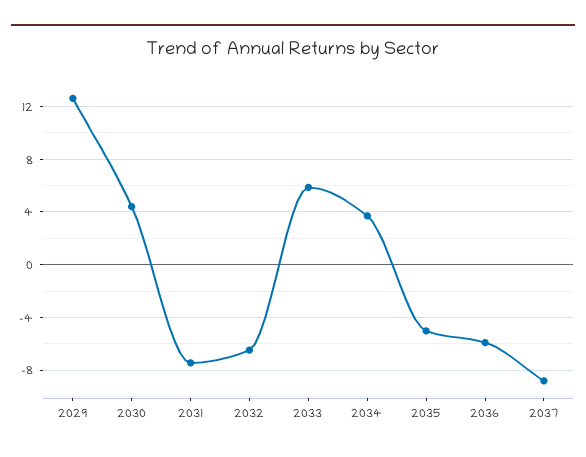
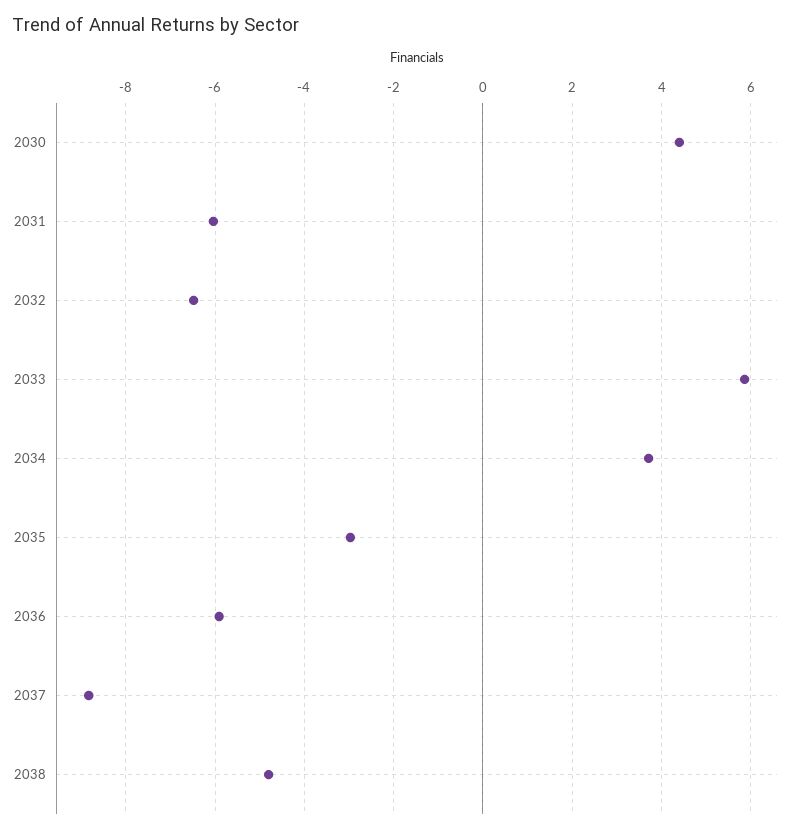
2029: 12.5 -> none
2031: -7.5 -> -6
2035: -5 -> -3
2038: none -> -4.8

